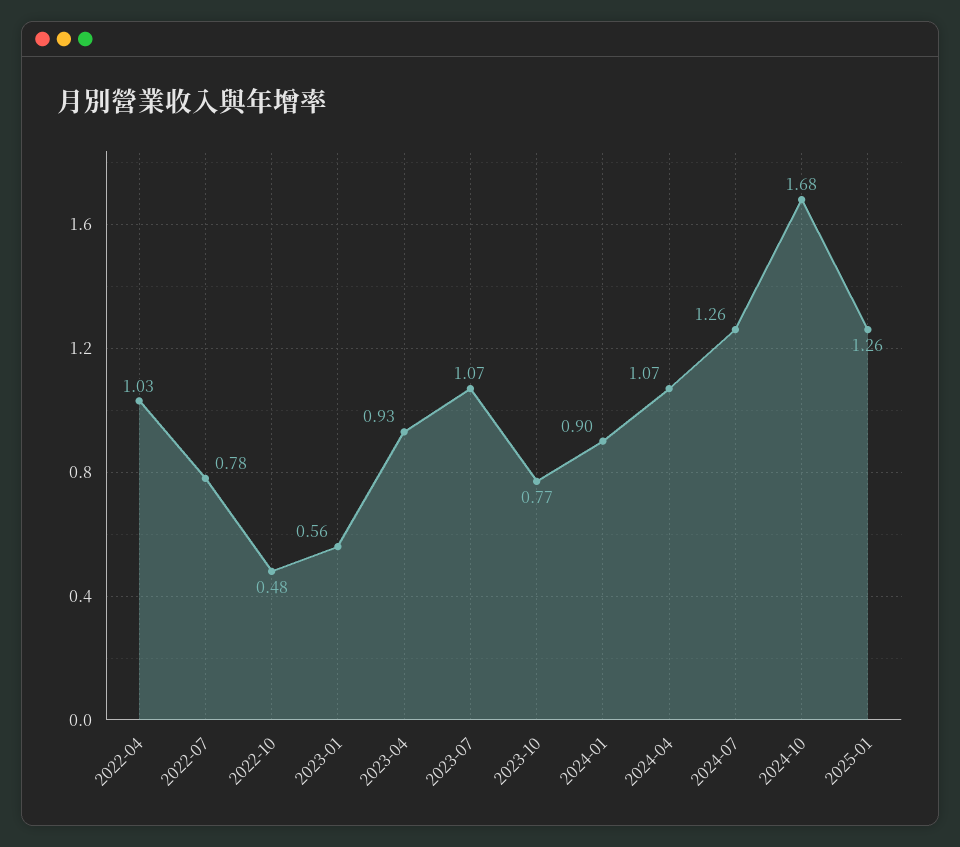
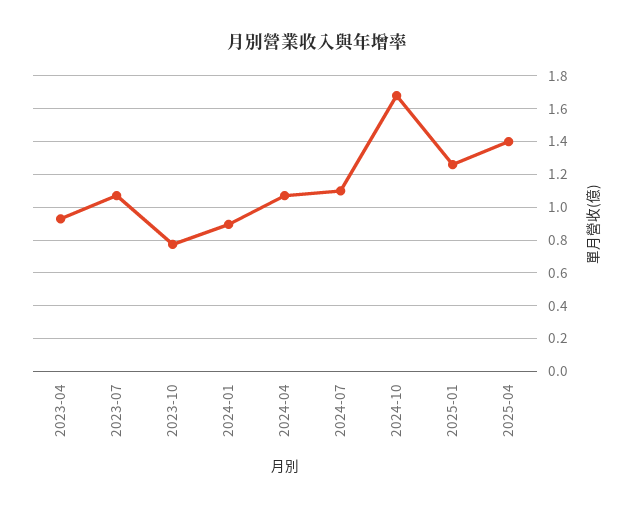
2022-04: 1.03 -> none
2022-07: 0.78 -> none
2022-10: 0.48 -> none
2023-01: 0.56 -> none
2024-07: 1.26 -> 1.1
2025-04: none -> 1.4

